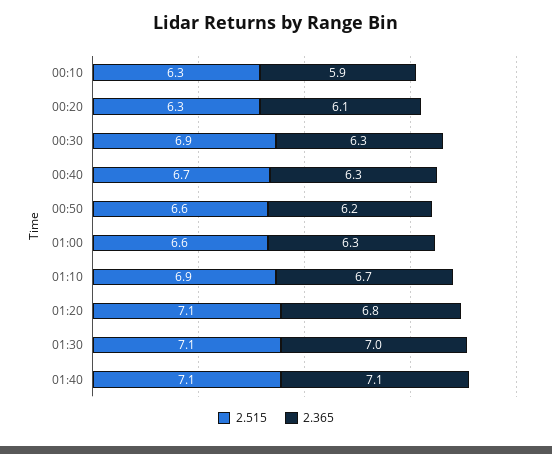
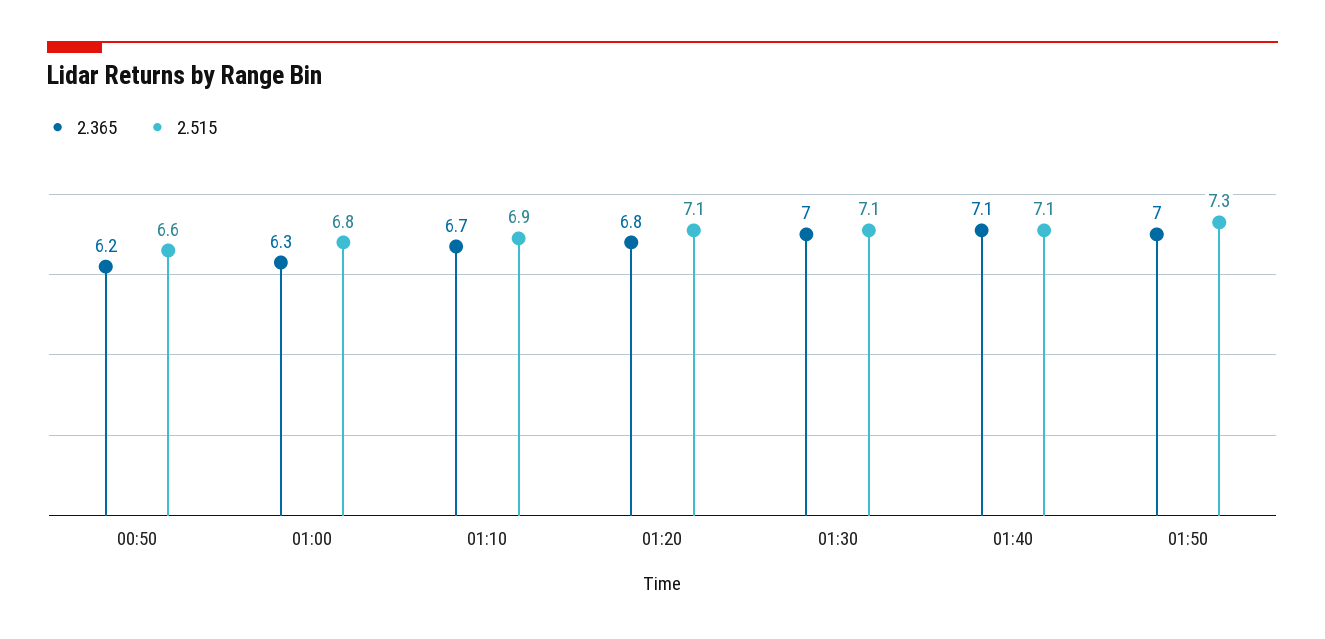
2.515, 00:10: 6.3 -> none
2.365, 00:10: 5.9 -> none
2.515, 00:20: 6.3 -> none
2.365, 00:20: 6.1 -> none
2.515, 00:30: 6.9 -> none
2.365, 00:30: 6.3 -> none
2.515, 00:40: 6.7 -> none
2.365, 00:40: 6.3 -> none
2.515, 01:00: 6.6 -> 6.8
2.365, 01:50: none -> 7
2.515, 01:50: none -> 7.3

